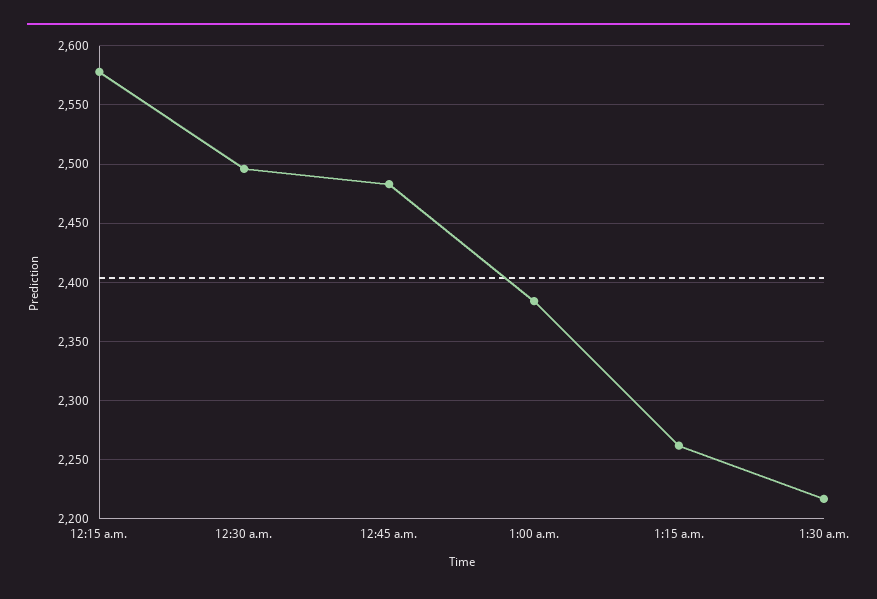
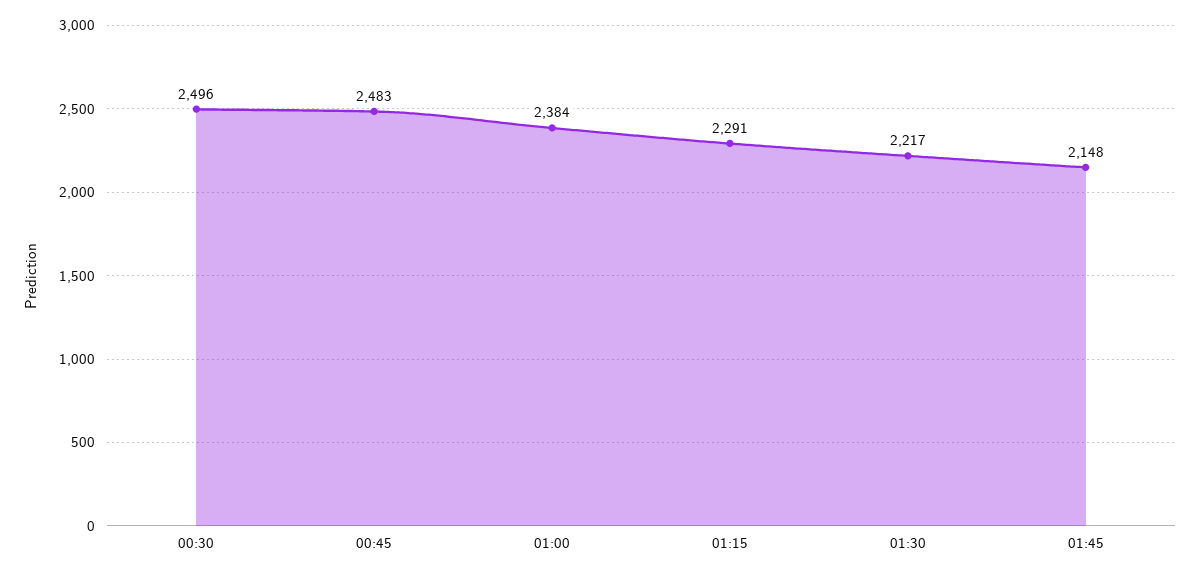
12:15 a.m.: 2580 -> none
1:15 a.m.: 2260 -> 2291
01:45: none -> 2148

